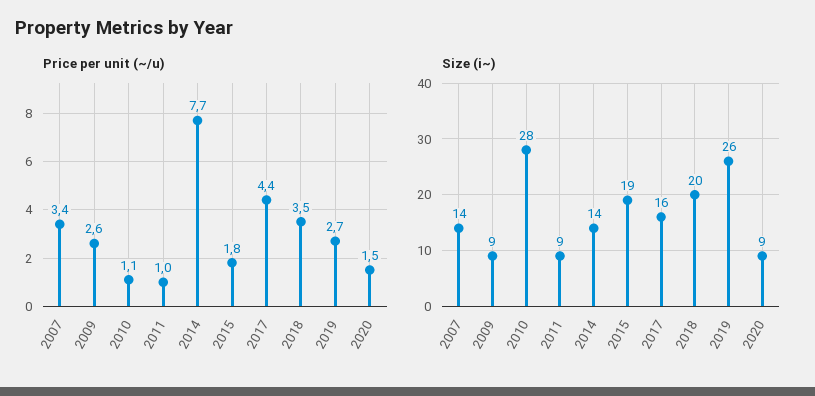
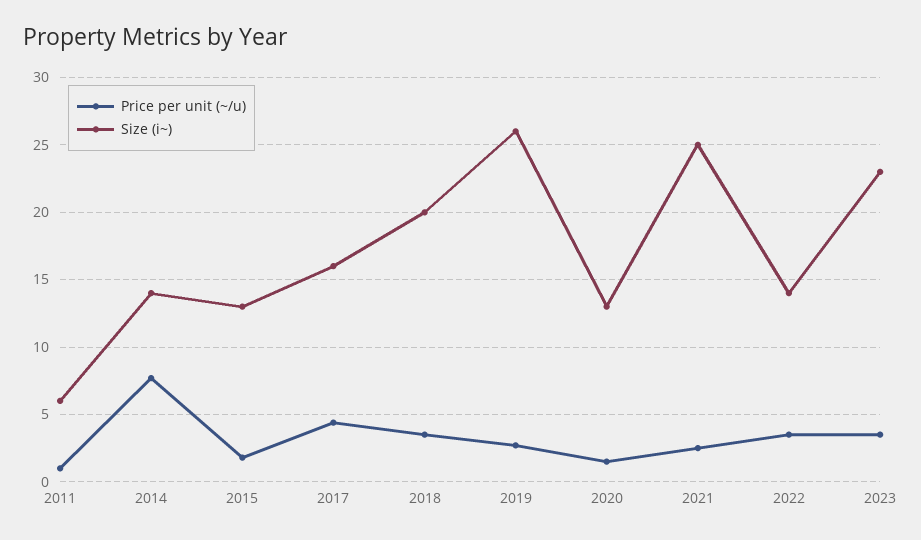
Price per unit (~/u), 2007: 3.4 -> none
Price per unit (~/u), 2009: 2.6 -> none
Price per unit (~/u), 2010: 1.1 -> none
Size (i~), 2007: 14 -> none
Size (i~), 2009: 9 -> none
Size (i~), 2010: 28 -> none
Size (i~), 2011: 9 -> 6
Size (i~), 2015: 19 -> 13
Size (i~), 2020: 9 -> 13
Price per unit (~/u), 2021: none -> 2.5
Size (i~), 2021: none -> 25
Price per unit (~/u), 2022: none -> 3.5
Size (i~), 2022: none -> 14
Price per unit (~/u), 2023: none -> 3.5
Size (i~), 2023: none -> 23

